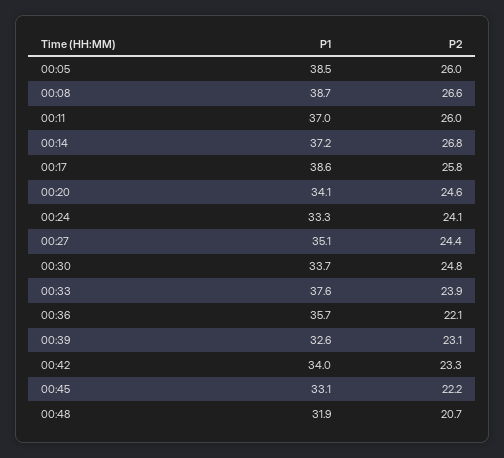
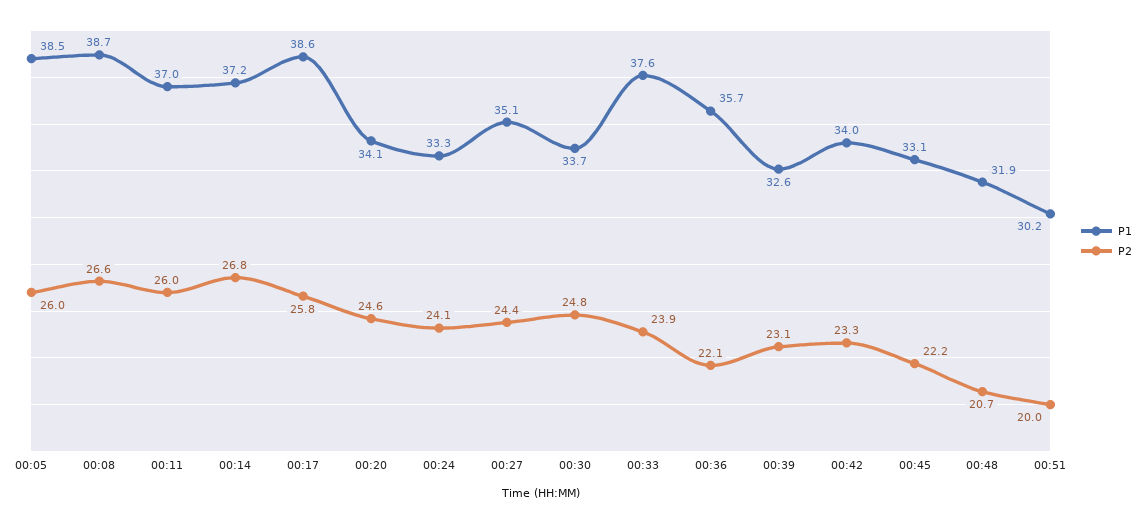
P1, 00:51: none -> 30.2
P2, 00:51: none -> 20

